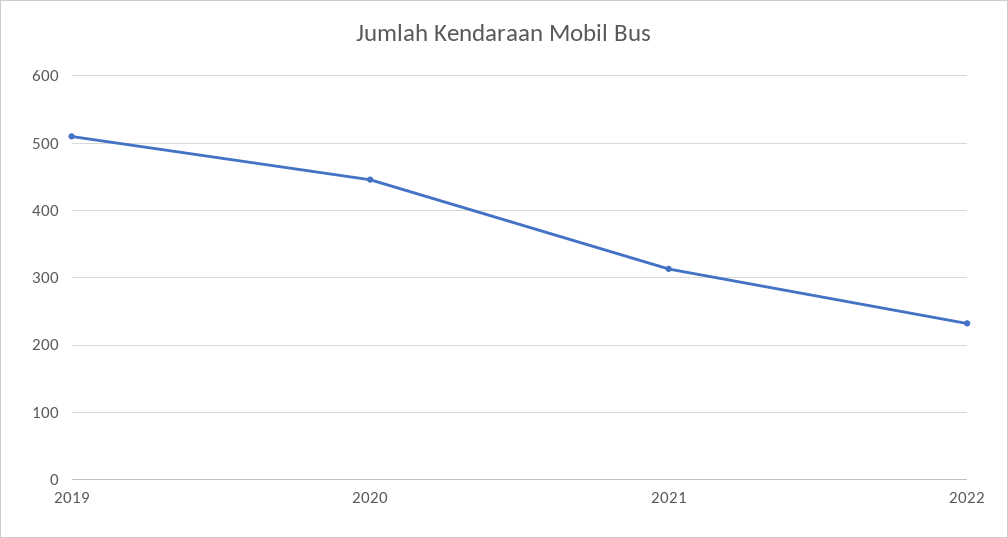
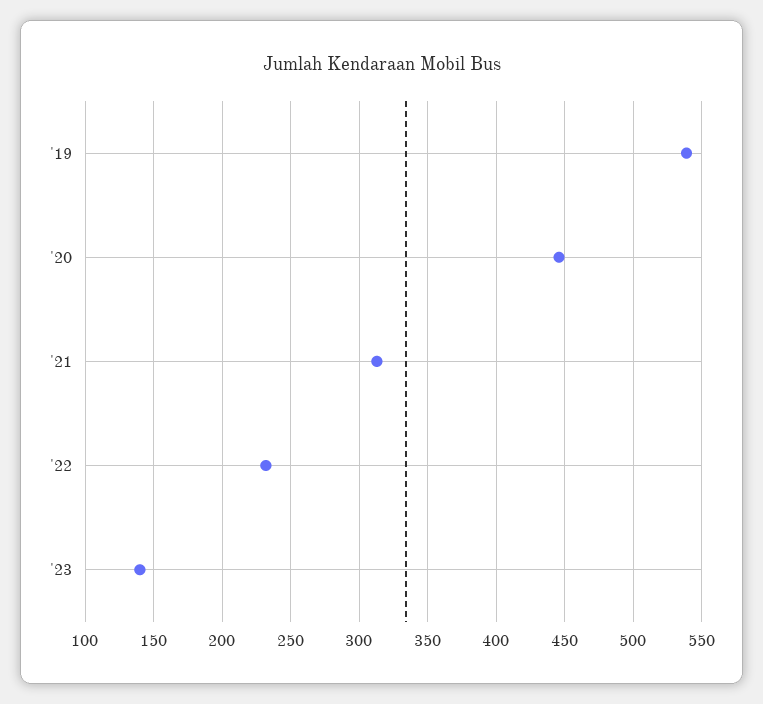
2019: 510 -> 540
'23: none -> 140

